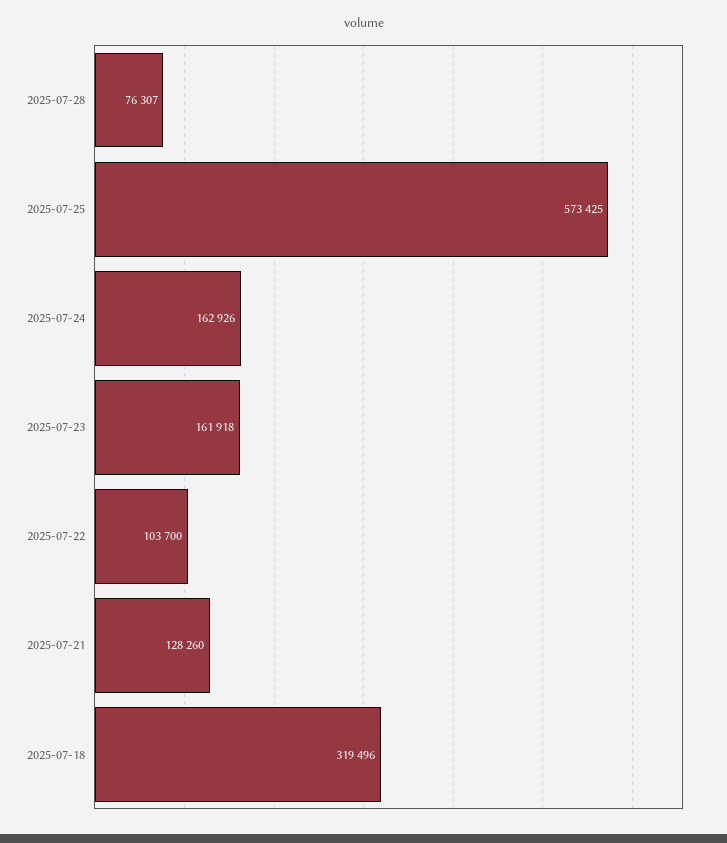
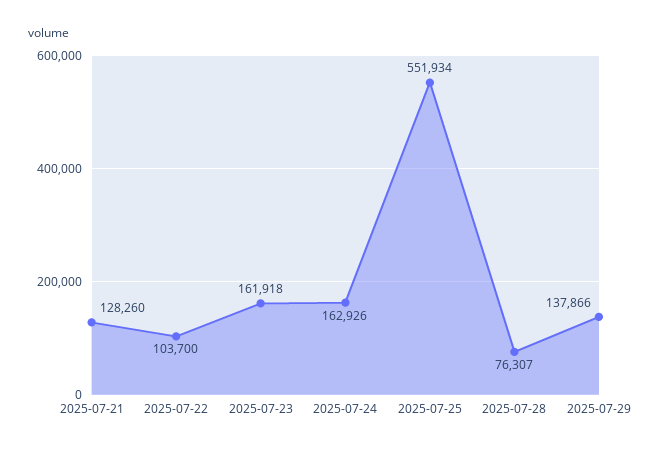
2025-07-25: 573425 -> 551934
2025-07-18: 319496 -> none
2025-07-29: none -> 137866

